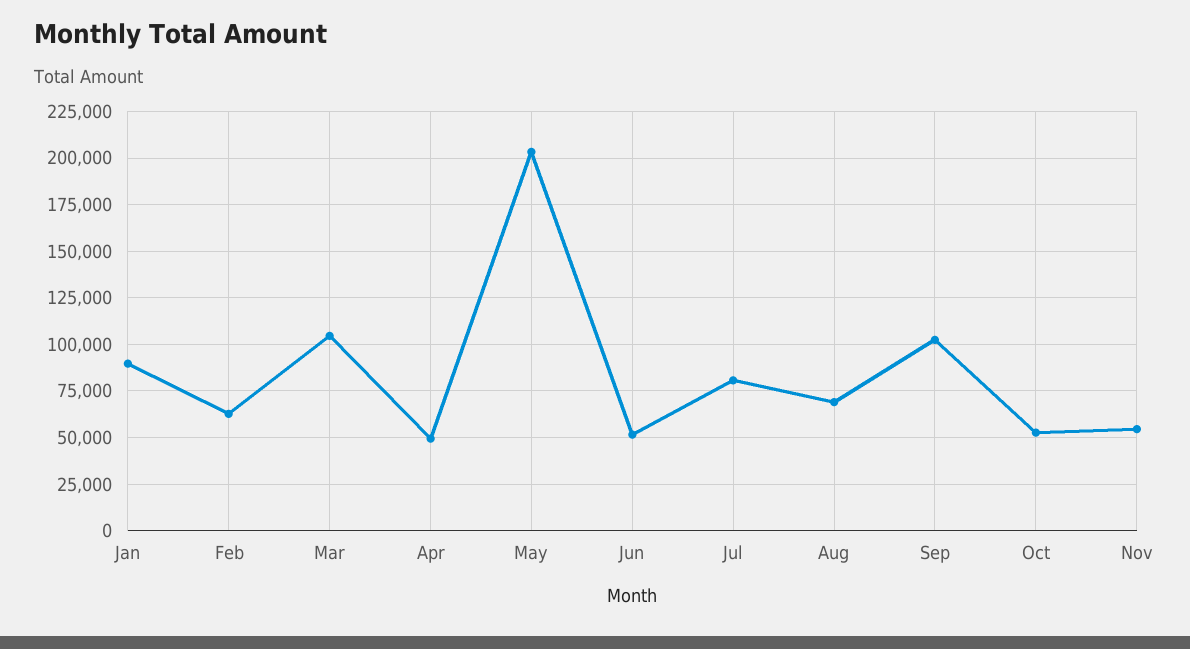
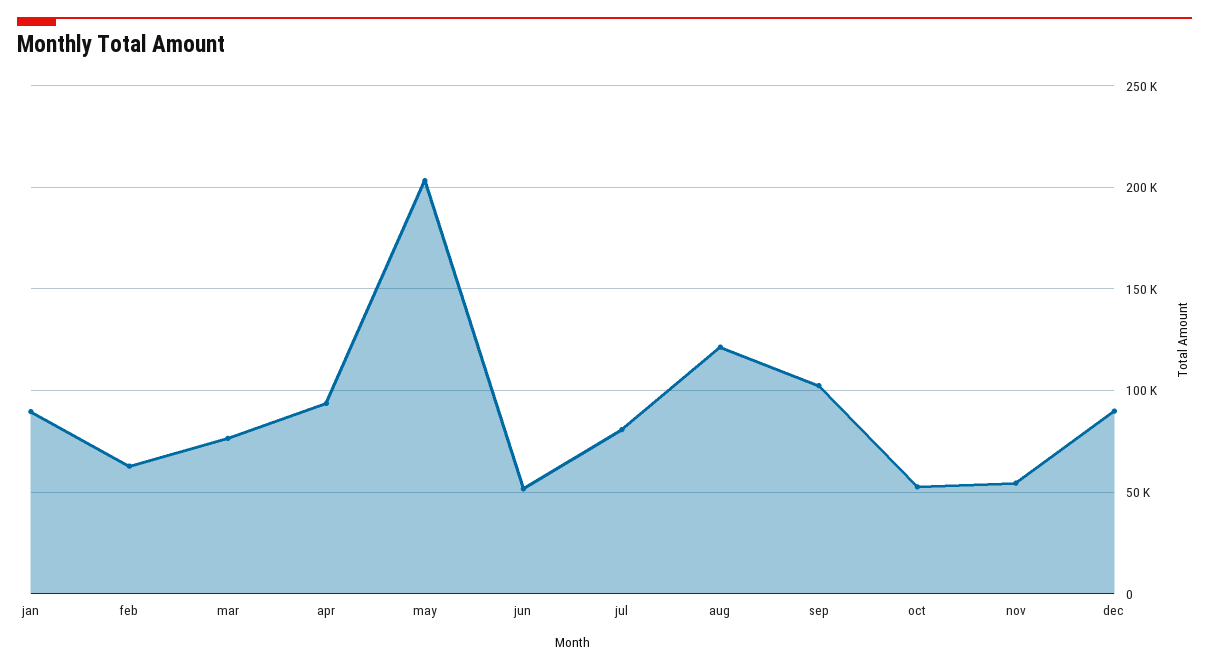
Mar: 105000 -> 75000
Apr: 50000 -> 95000
Aug: 70000 -> 120000
dec: none -> 90000

